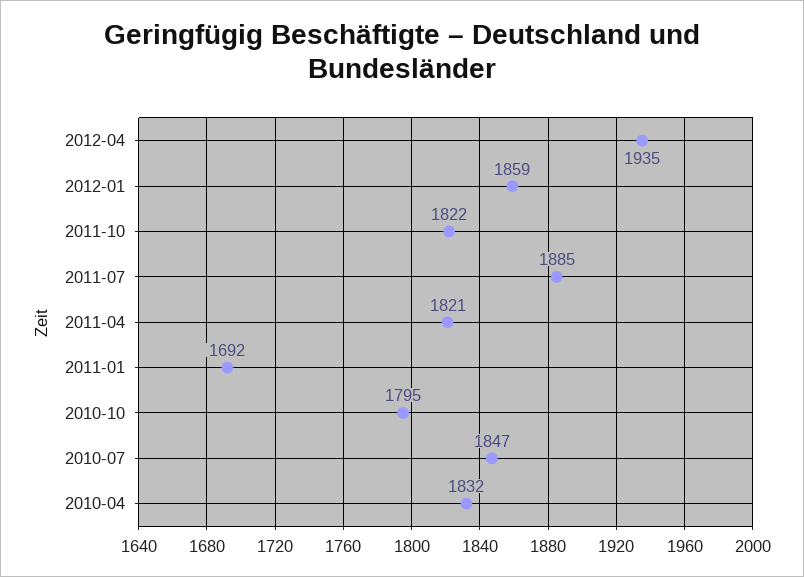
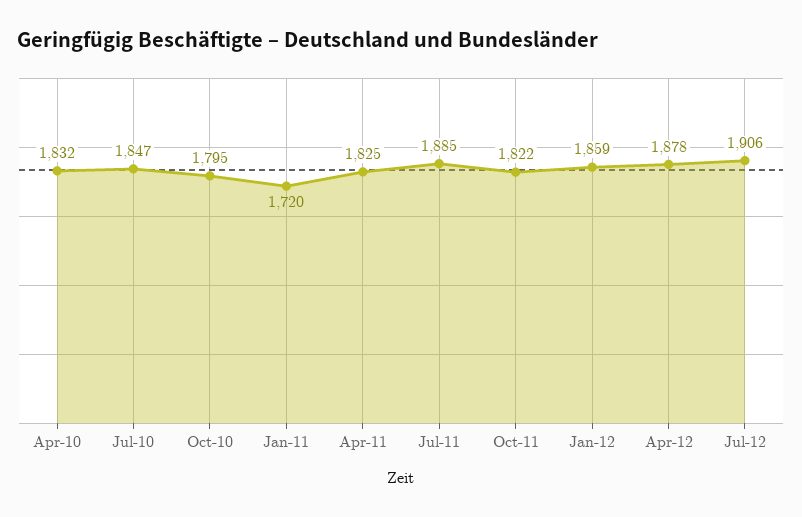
2012-04: 1935 -> 1878
2011-04: 1821 -> 1825
2011-01: 1692 -> 1720
Jul-12: none -> 1906

